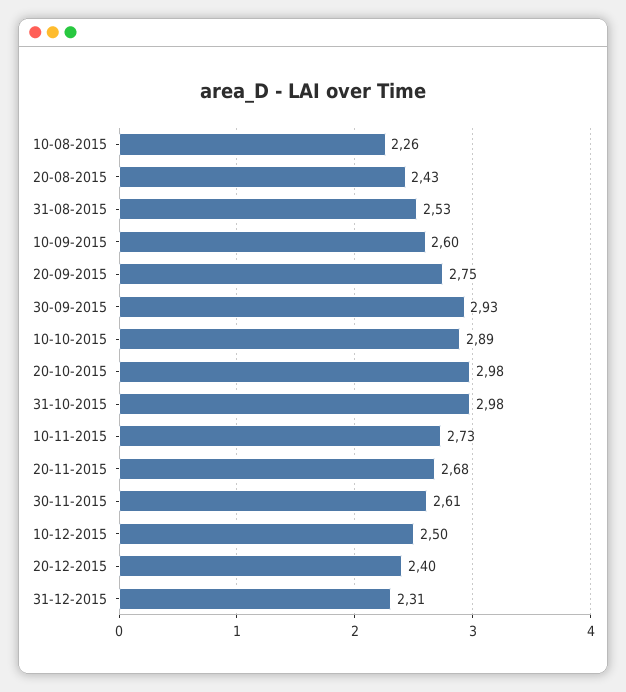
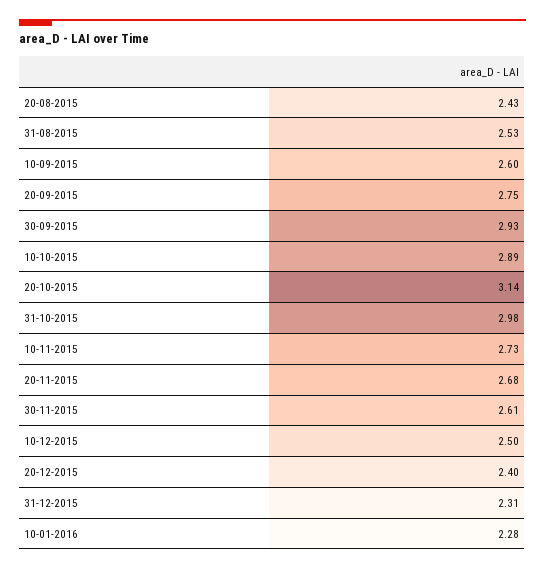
10-08-2015: 2.26 -> none
20-10-2015: 2.98 -> 3.14
10-01-2016: none -> 2.28

